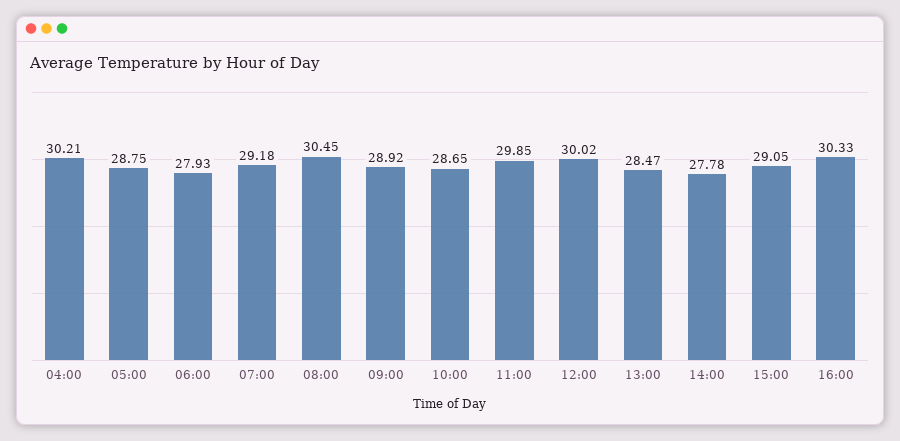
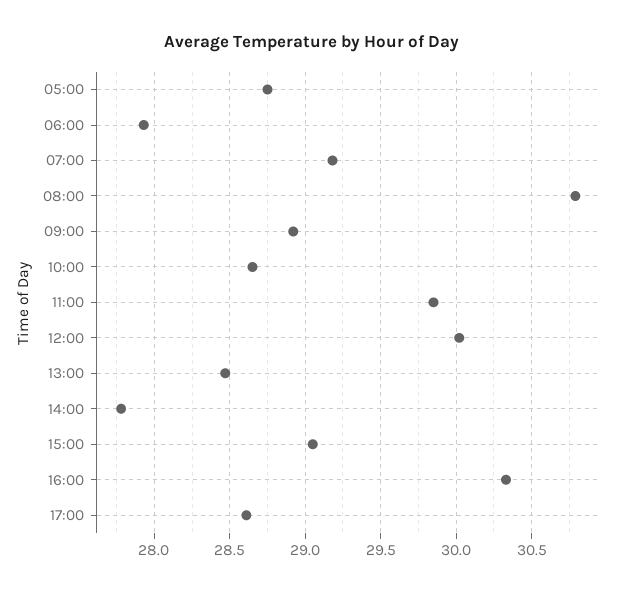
04:00: 30.21 -> none
08:00: 30.45 -> 30.8
17:00: none -> 28.6

